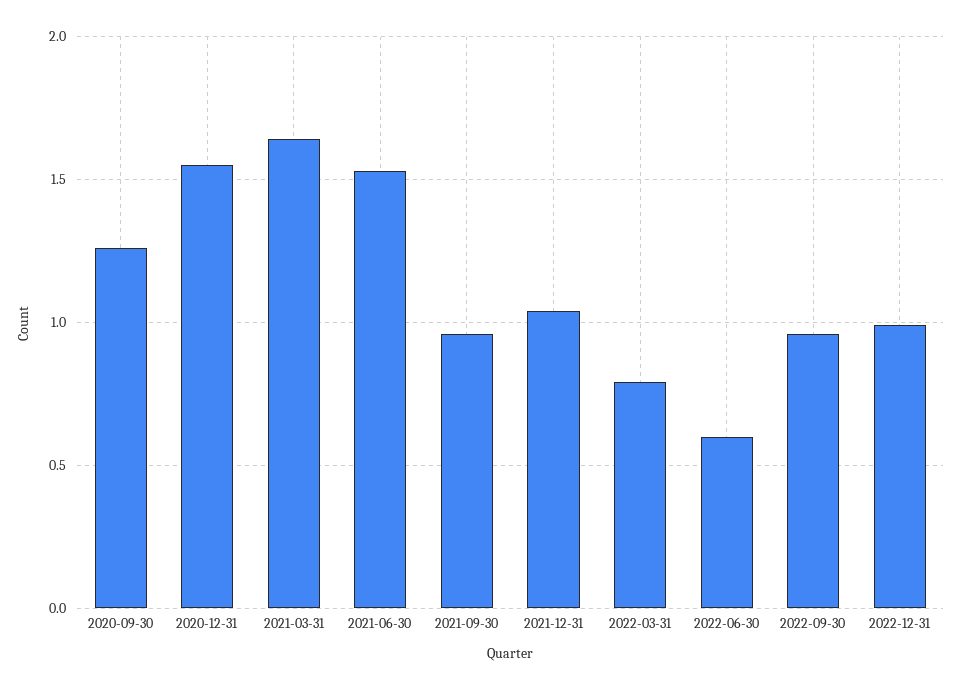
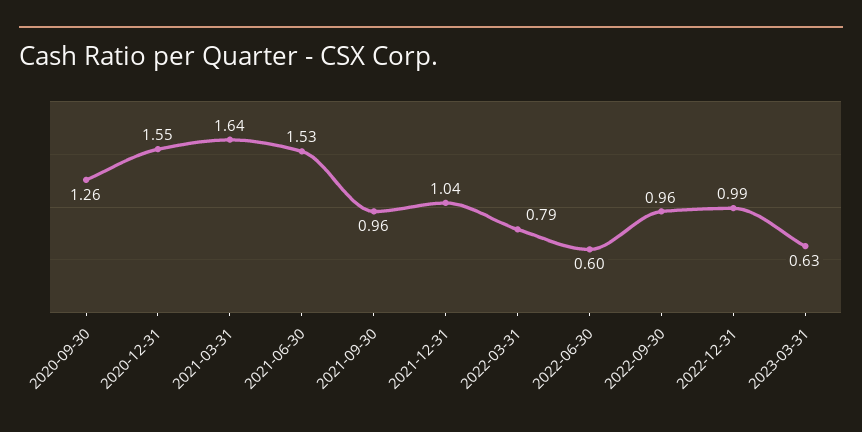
2023-03-31: none -> 0.63

